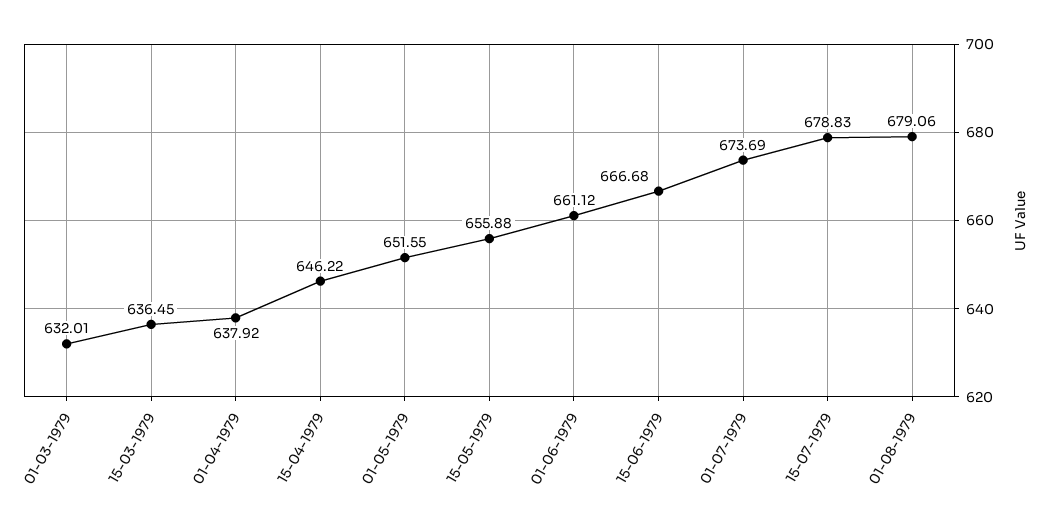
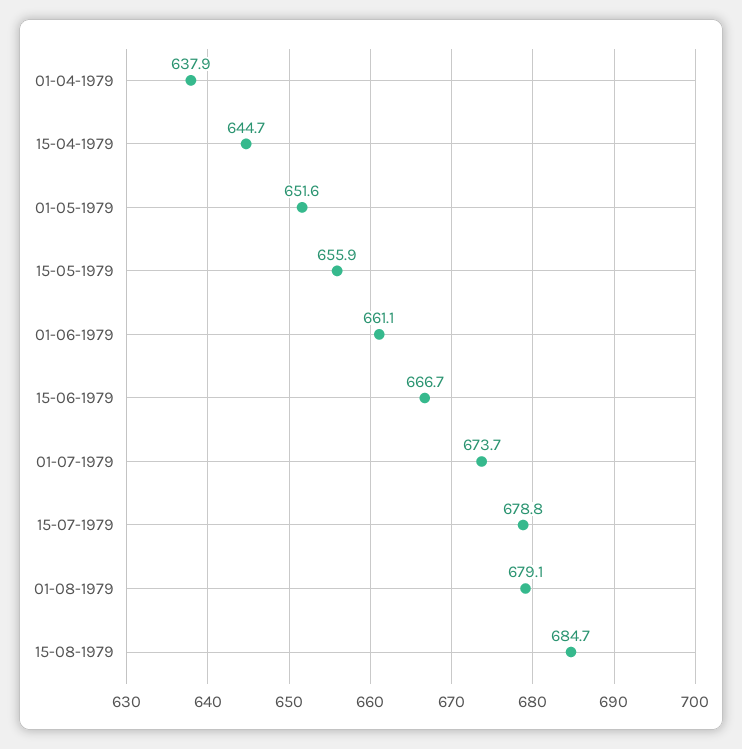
01-03-1979: 632.01 -> none
15-03-1979: 636.45 -> none
15-04-1979: 646.22 -> 644.7
15-08-1979: none -> 684.7

